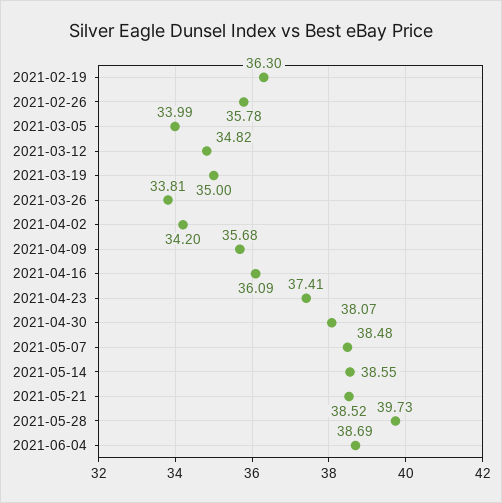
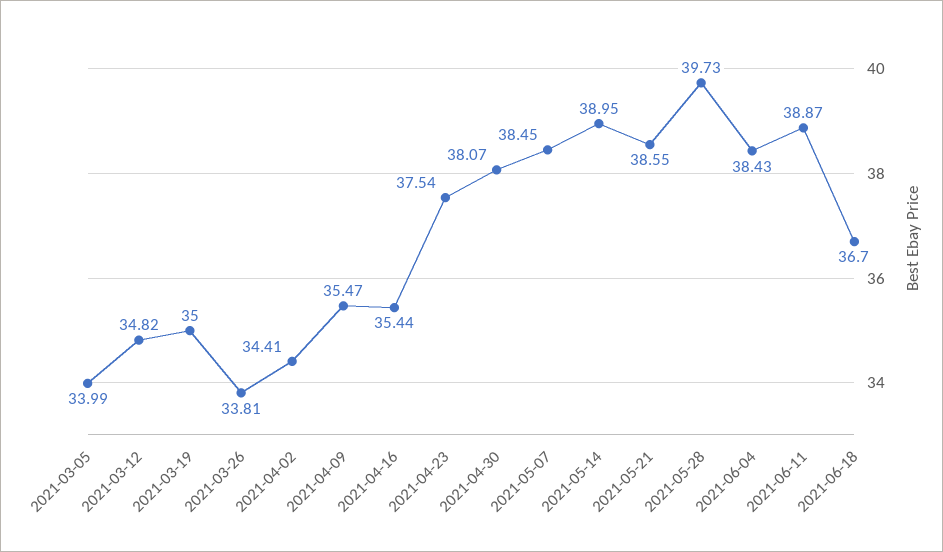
2021-02-19: 36.3 -> none
2021-02-26: 35.78 -> none
2021-04-02: 34.2 -> 34.41
2021-04-09: 35.68 -> 35.47
2021-04-16: 36.09 -> 35.44
2021-04-23: 37.41 -> 37.54
2021-05-07: 38.48 -> 38.45
2021-05-14: 38.55 -> 38.95
2021-05-21: 38.52 -> 38.55
2021-06-04: 38.69 -> 38.43
2021-06-11: none -> 38.87
2021-06-18: none -> 36.7

